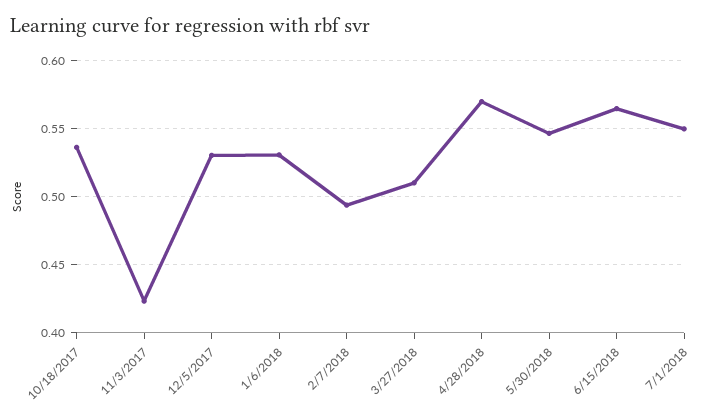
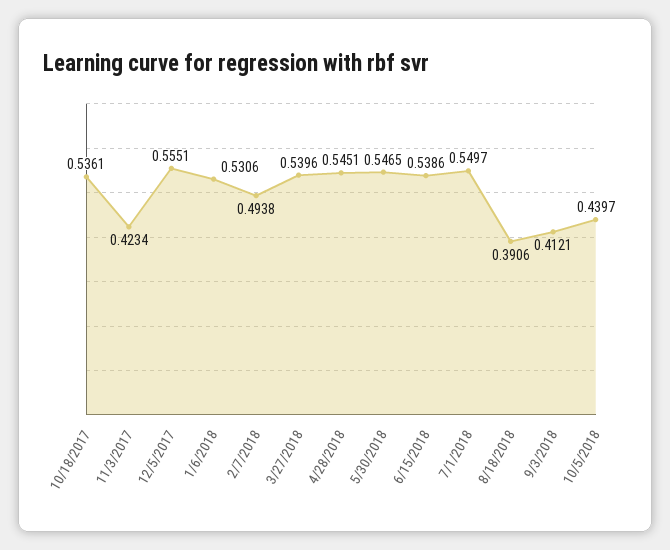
12/5/2017: 0.53 -> 0.5551
3/27/2018: 0.51 -> 0.5396
4/28/2018: 0.57 -> 0.5451
6/15/2018: 0.565 -> 0.5386
8/18/2018: none -> 0.3906
9/3/2018: none -> 0.4121
10/5/2018: none -> 0.4397

